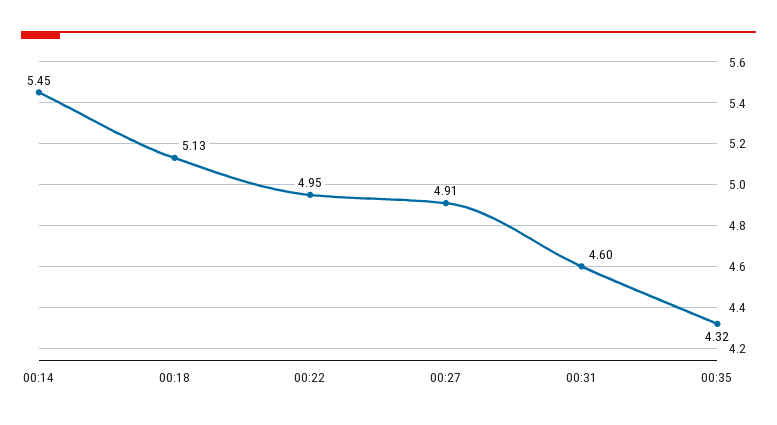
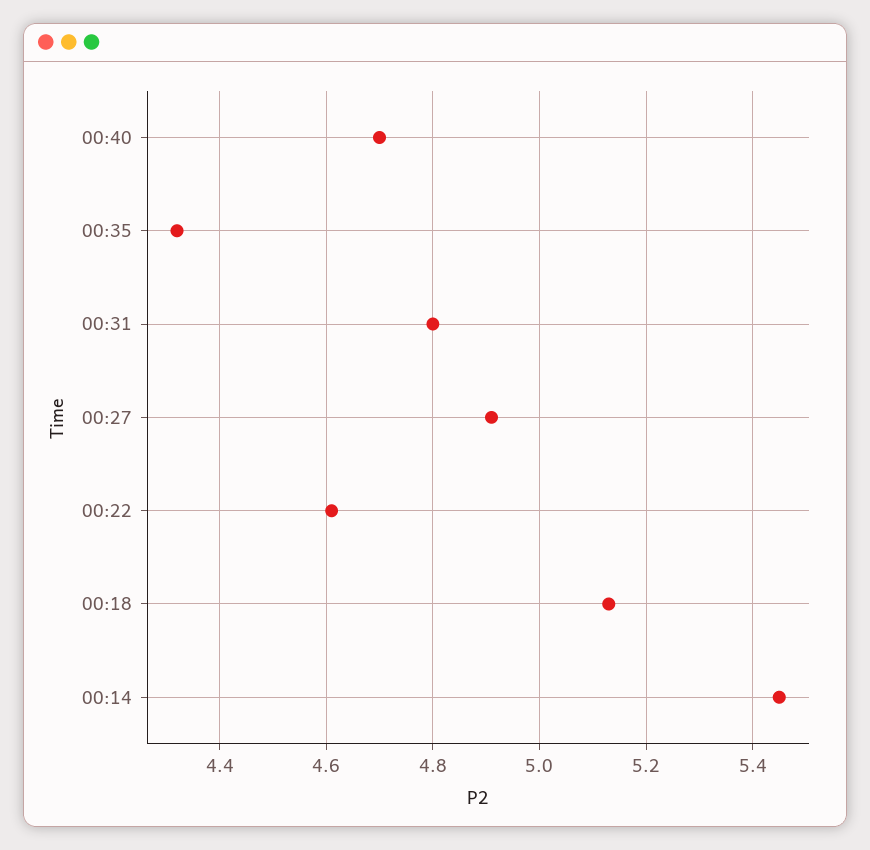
00:22: 4.95 -> 4.6
00:31: 4.6 -> 4.8
00:40: none -> 4.7

